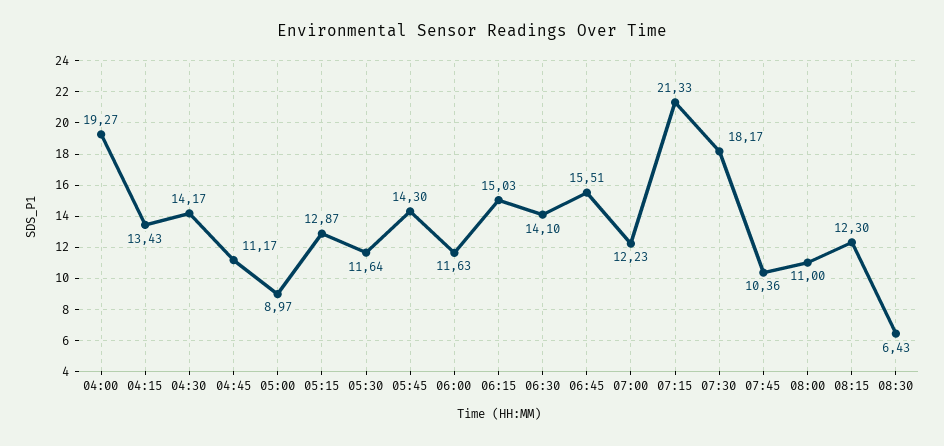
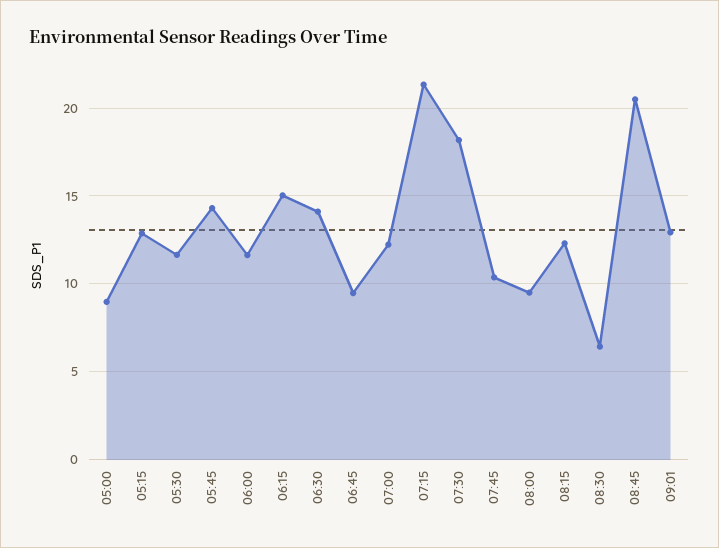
04:00: 19.27 -> none
04:15: 13.43 -> none
04:30: 14.17 -> none
04:45: 11.17 -> none
06:45: 15.51 -> 9.5
08:00: 11 -> 9.5
08:45: none -> 20.5
09:01: none -> 13

